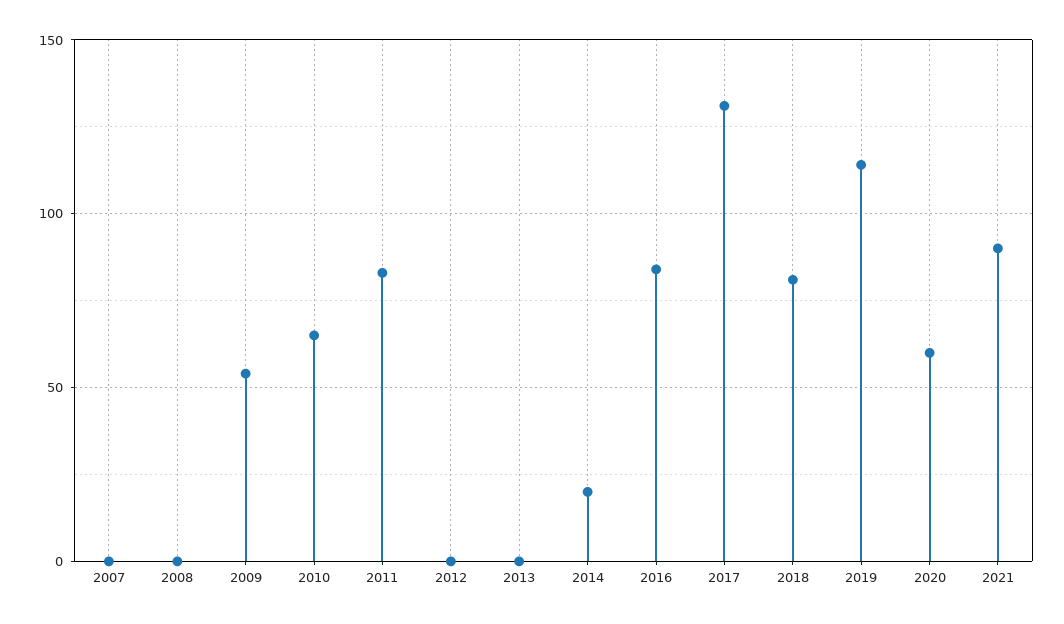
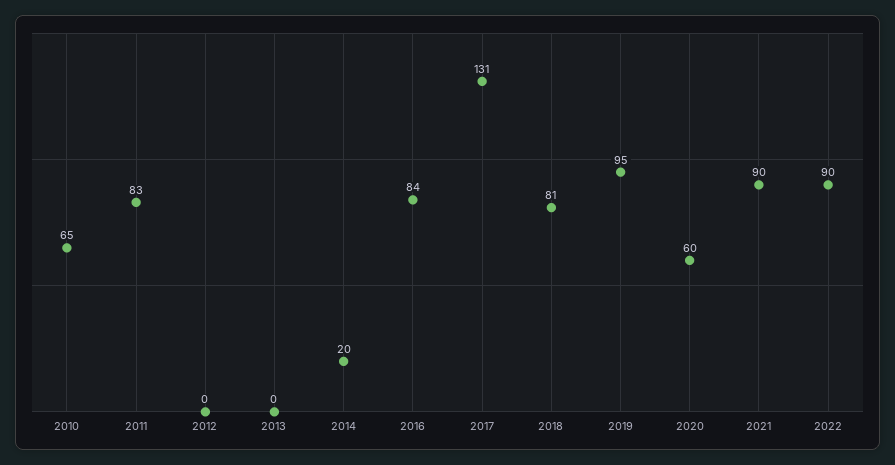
2007: 0 -> none
2008: 0 -> none
2009: 55 -> none
2019: 115 -> 95
2022: none -> 90

